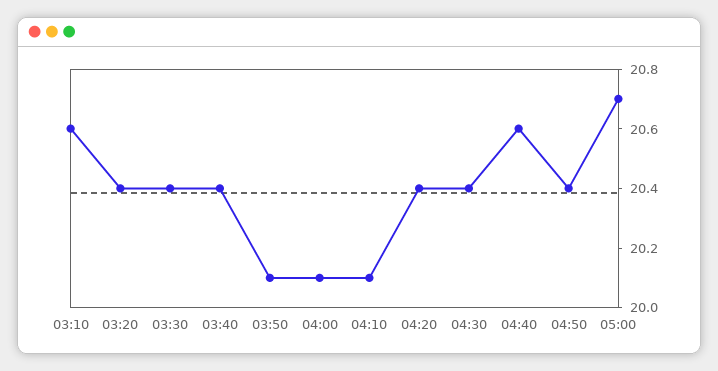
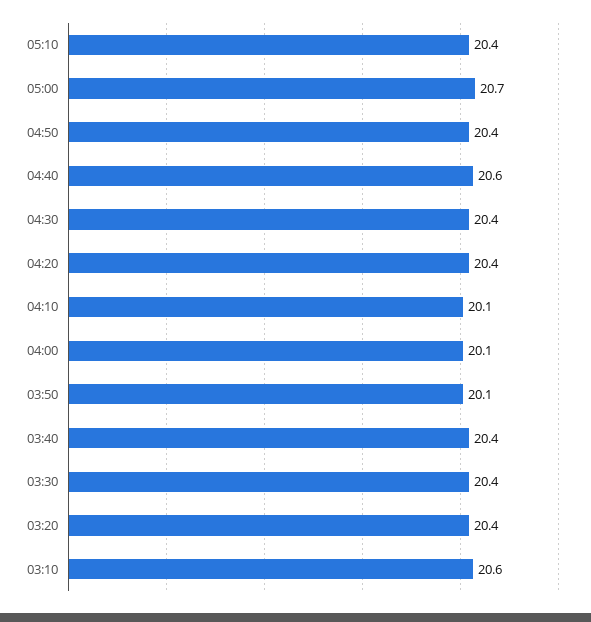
05:10: none -> 20.4

